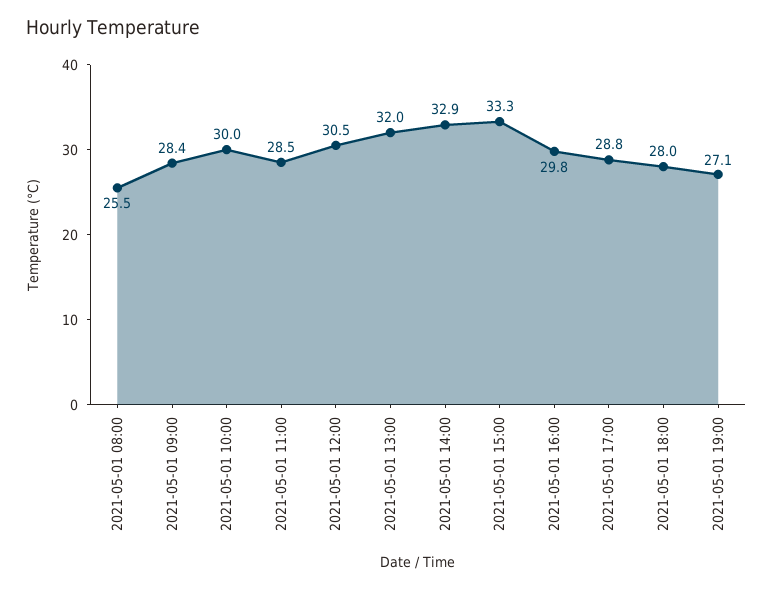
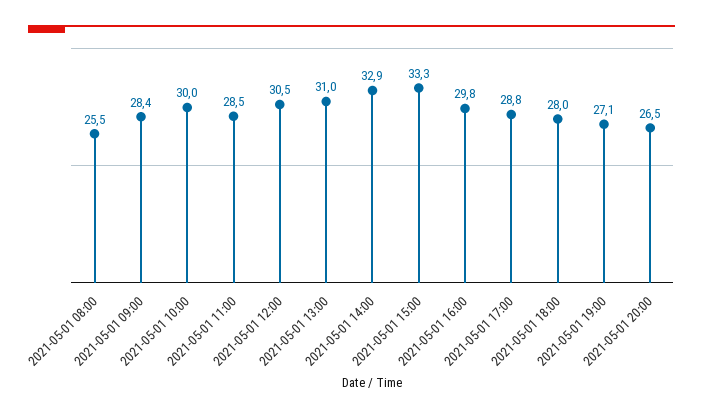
2021-05-01 13:00: 32 -> 31
2021-05-01 20:00: none -> 26.5

